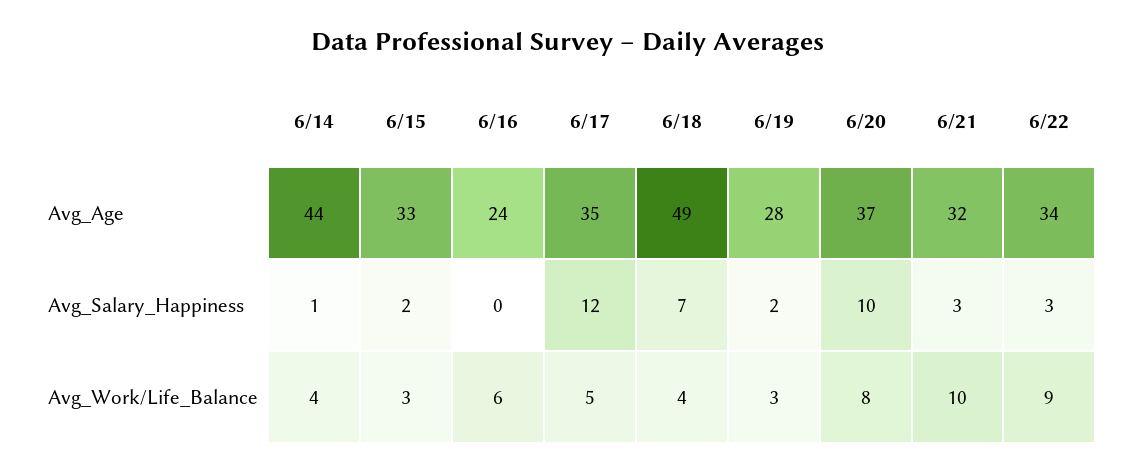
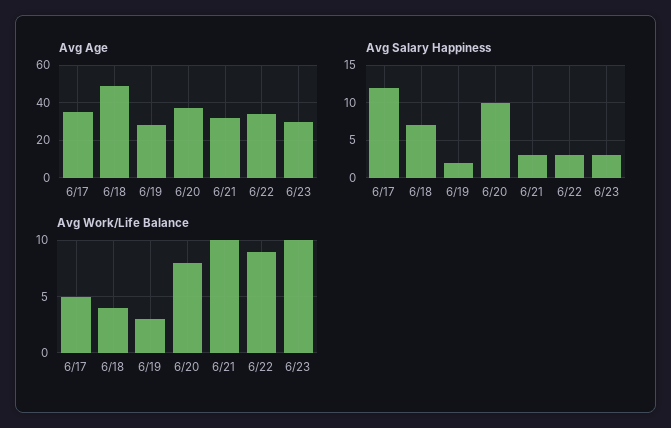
Avg_Age, 6/14: 44 -> none
Avg_Age, 6/15: 33 -> none
Avg_Age, 6/16: 24 -> none
Avg_Salary_Happiness, 6/14: 1 -> none
Avg_Salary_Happiness, 6/15: 2 -> none
Avg_Salary_Happiness, 6/16: 0 -> none
Avg_Work/Life_Balance, 6/14: 4 -> none
Avg_Work/Life_Balance, 6/15: 3 -> none
Avg_Work/Life_Balance, 6/16: 6 -> none
Avg_Age, 6/23: none -> 30
Avg_Salary_Happiness, 6/23: none -> 3
Avg_Work/Life_Balance, 6/23: none -> 10

